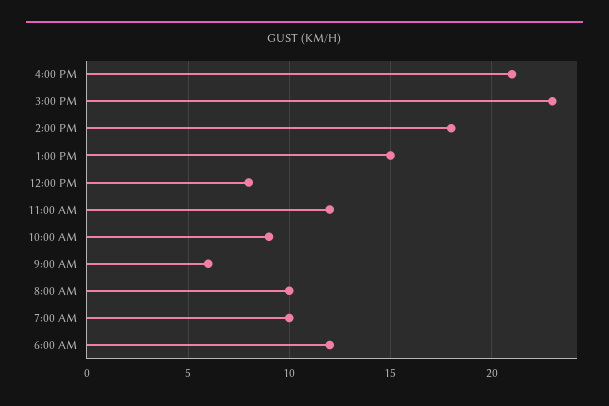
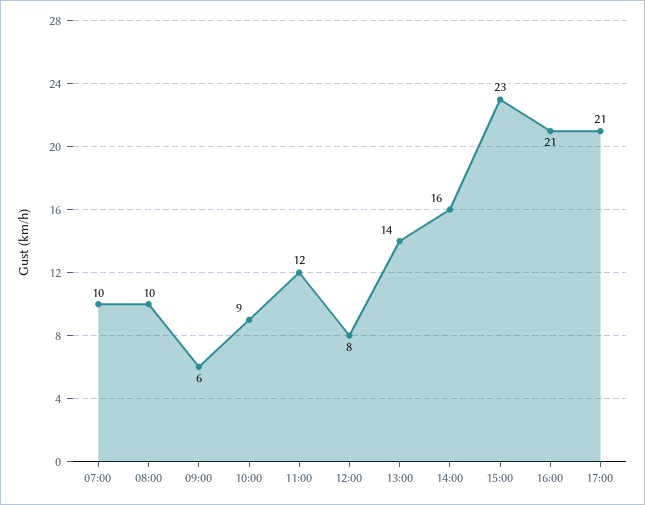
2:00 PM: 18 -> 16
1:00 PM: 15 -> 14
6:00 AM: 12 -> none
17:00: none -> 21

